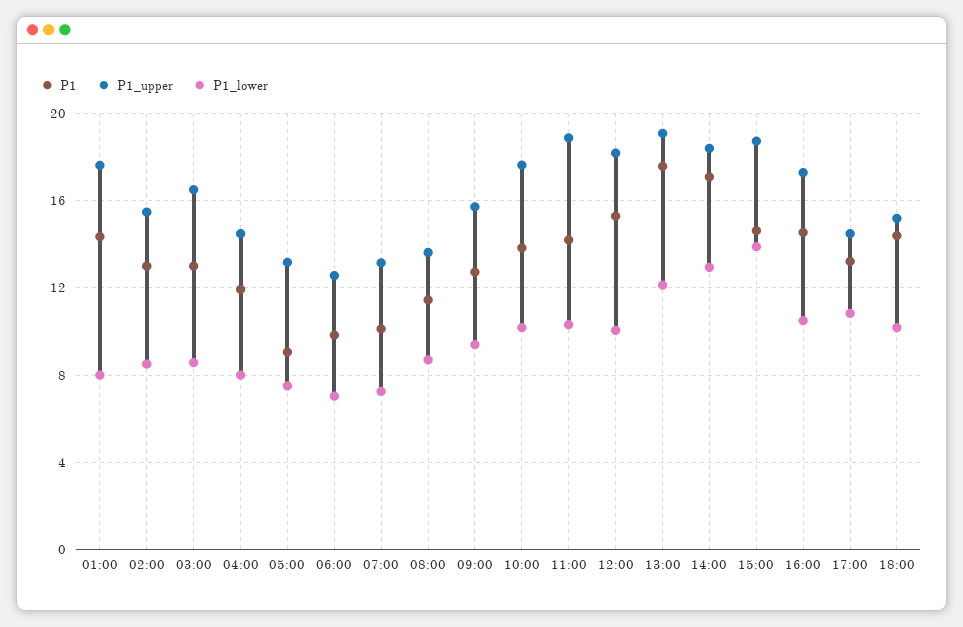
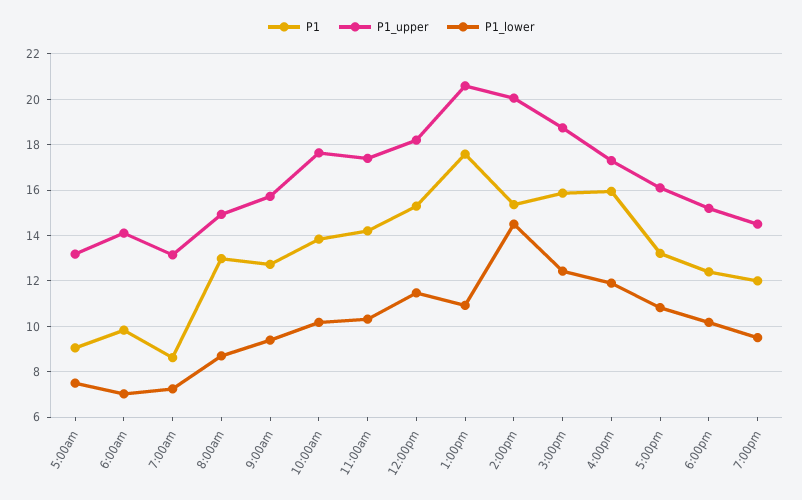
P1, 01:00: 14.5 -> none
P1_upper, 01:00: 17.5 -> none
P1_lower, 01:00: 8 -> none
P1, 02:00: 13 -> none
P1_upper, 02:00: 15.5 -> none
P1_lower, 02:00: 8.5 -> none
P1, 03:00: 13 -> none
P1_upper, 03:00: 16.5 -> none
P1_lower, 03:00: 8.5 -> none
P1, 04:00: 12 -> none
P1_upper, 04:00: 14.5 -> none
P1_lower, 04:00: 8 -> none
P1_upper, 06:00: 12.5 -> 14
P1, 07:00: 10 -> 8.5
P1, 08:00: 11.5 -> 13
P1_upper, 08:00: 13.5 -> 15
P1_upper, 11:00: 19 -> 17.5
P1_lower, 12:00: 10 -> 11.5
P1_upper, 13:00: 19 -> 20.5
P1_lower, 13:00: 12 -> 11
P1, 14:00: 17 -> 15.5
P1_upper, 14:00: 18.5 -> 20
P1_lower, 14:00: 13 -> 14.5
P1, 15:00: 14.5 -> 16
P1_lower, 15:00: 14 -> 12.5
P1, 16:00: 14.5 -> 16
P1_lower, 16:00: 10.5 -> 12
P1_upper, 17:00: 14.5 -> 16
P1, 18:00: 14.5 -> 12.5
P1, 7:00pm: none -> 12
P1_upper, 7:00pm: none -> 14.5
P1_lower, 7:00pm: none -> 9.5

